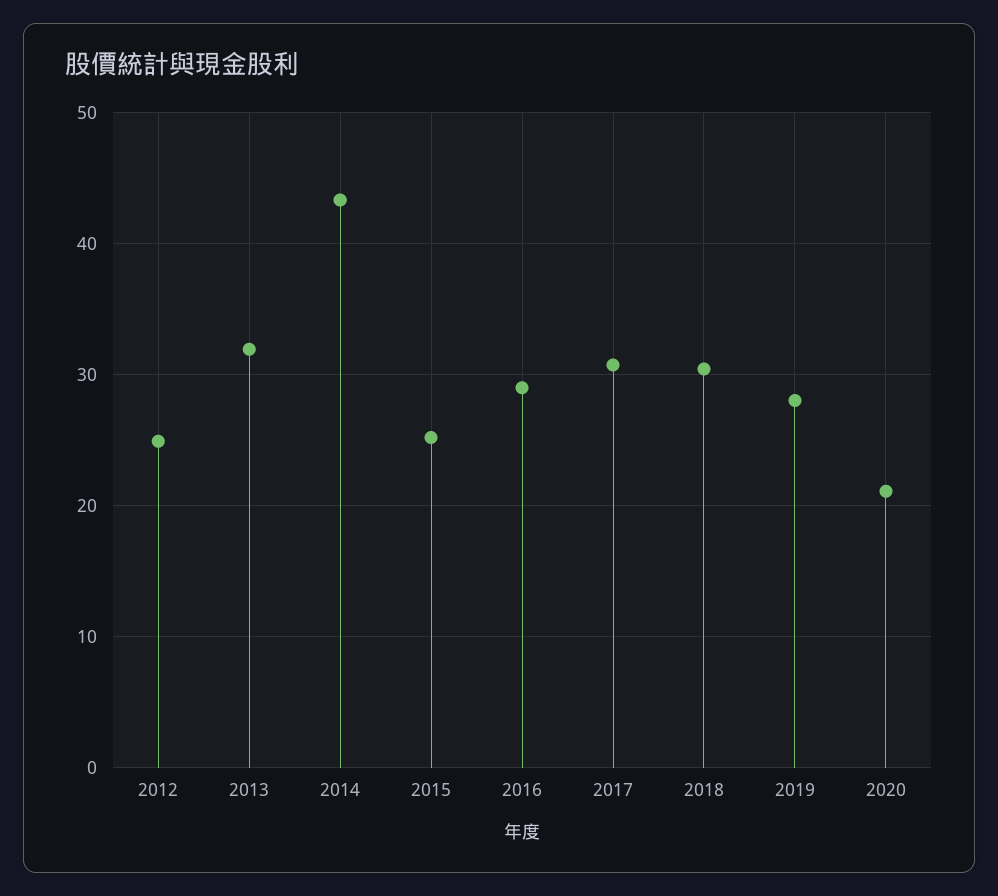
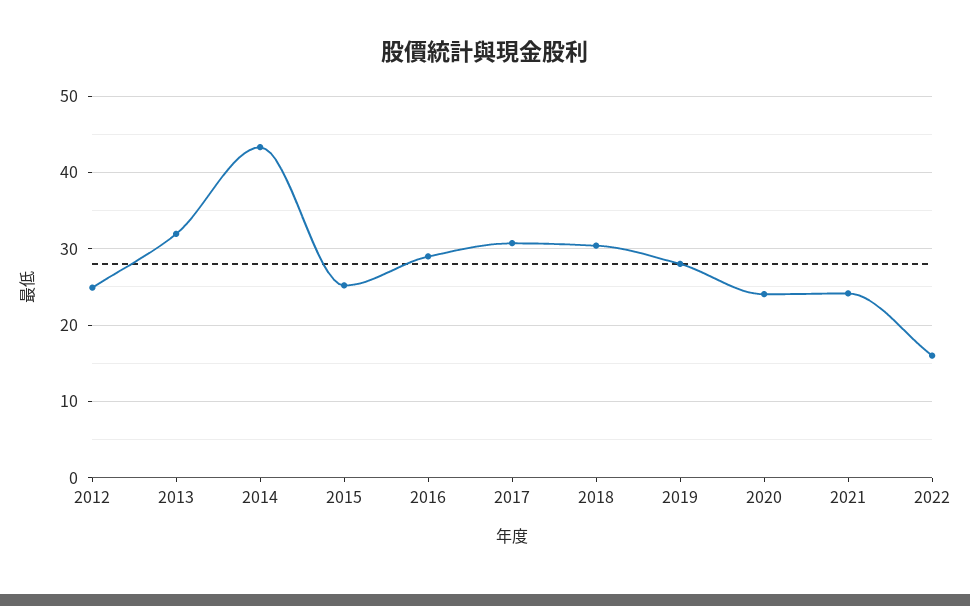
2020: 21 -> 24
2021: none -> 24
2022: none -> 16

